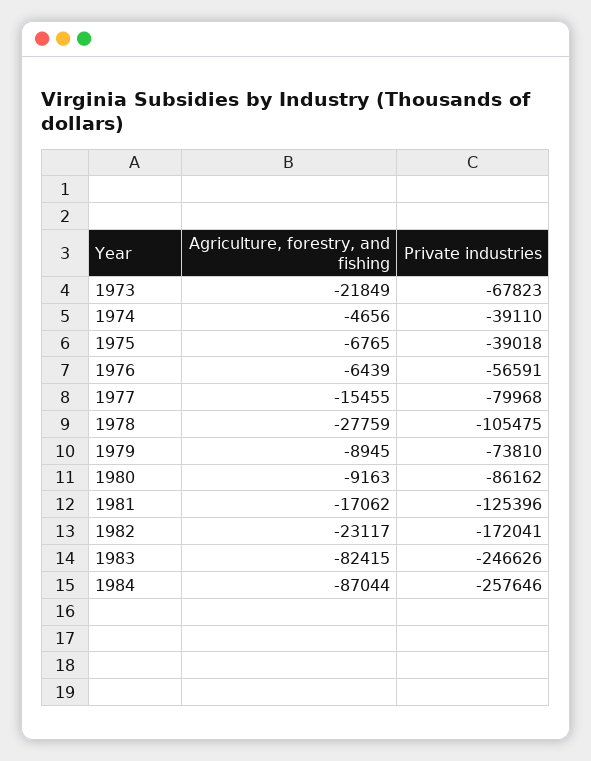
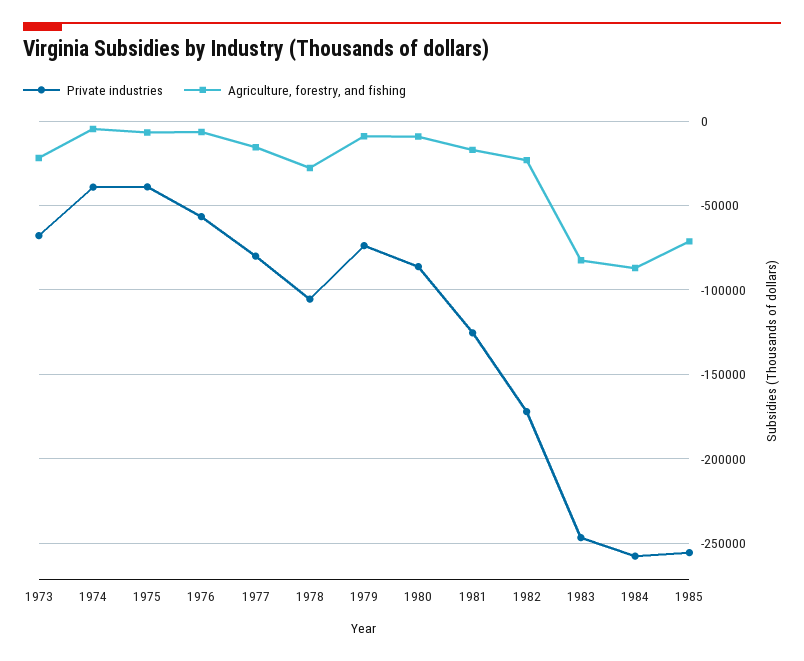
Private industries, 1985: none -> -255000
Agriculture, forestry, and fishing, 1985: none -> -70000

